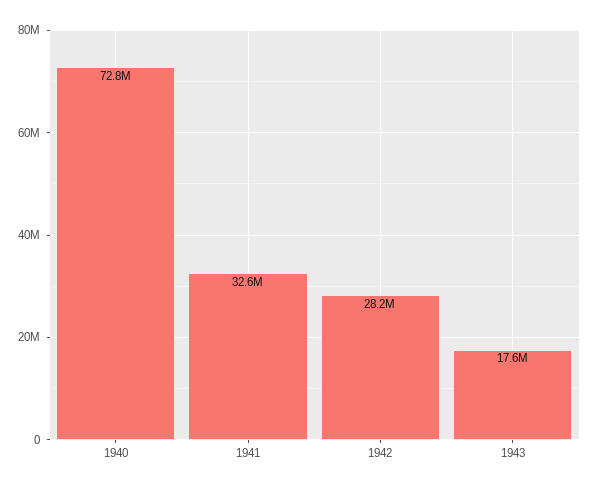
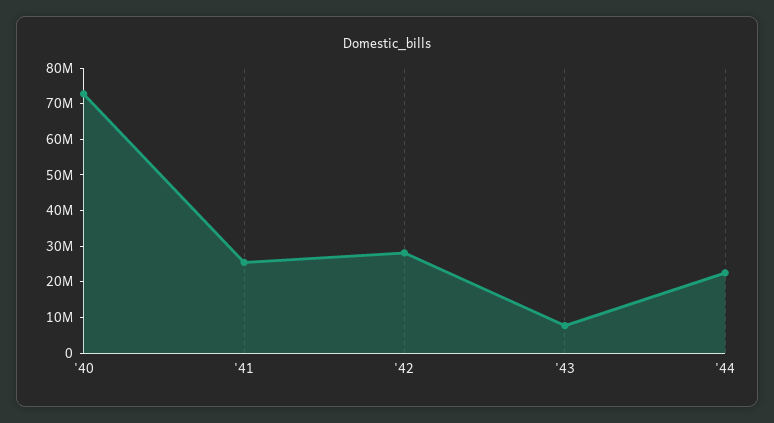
1941: 32600000 -> 25000000
1943: 17600000 -> 7500000
'44: none -> 22500000

